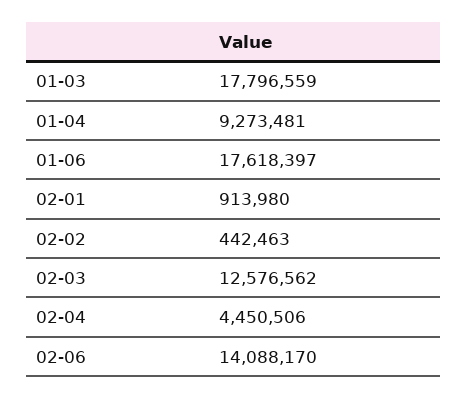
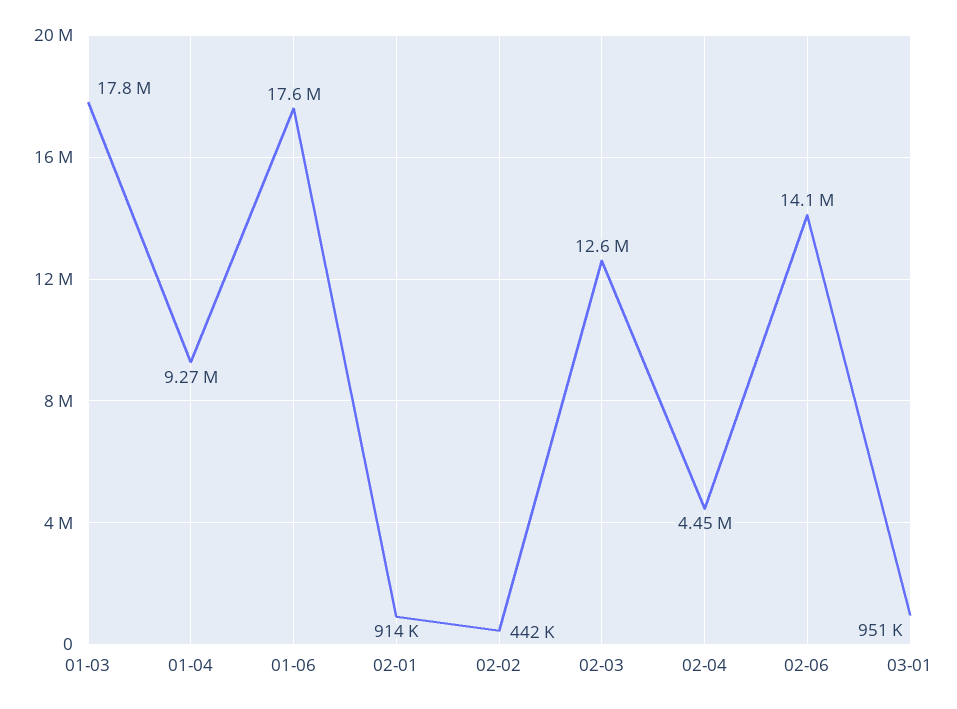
03-01: none -> 951000

